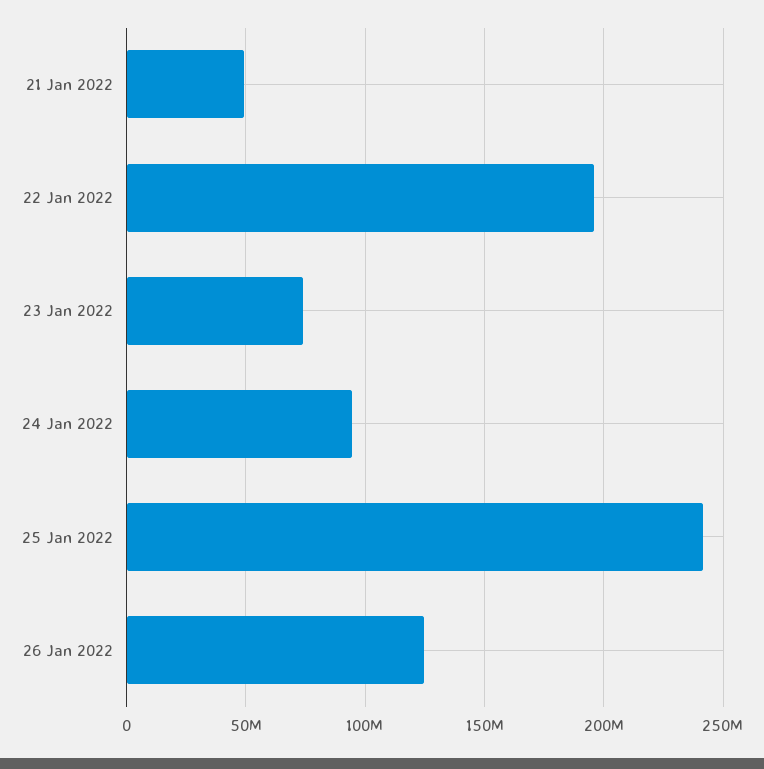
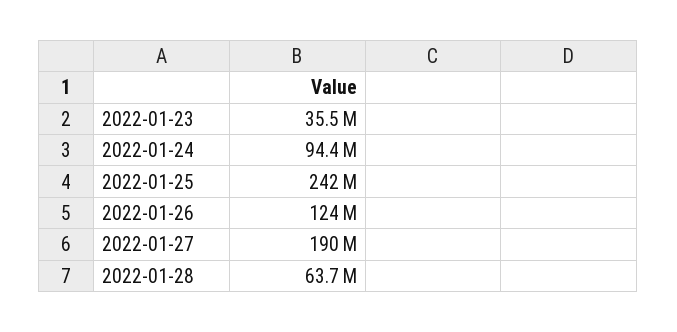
21 Jan 2022: 50000000 -> none
22 Jan 2022: 195000000 -> none
23 Jan 2022: 75000000 -> 35500000
2022-01-27: none -> 190000000
2022-01-28: none -> 63700000

